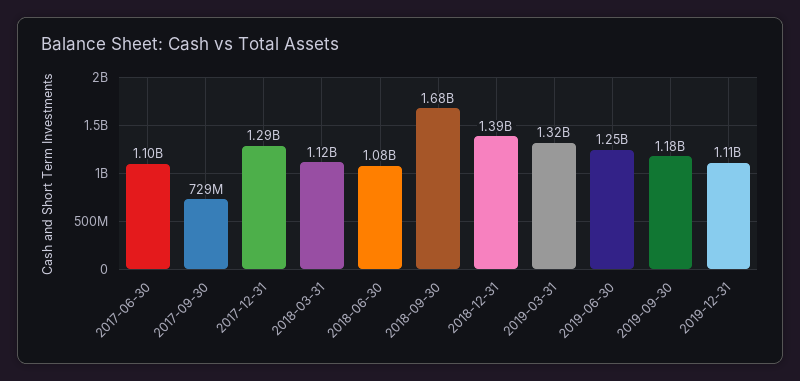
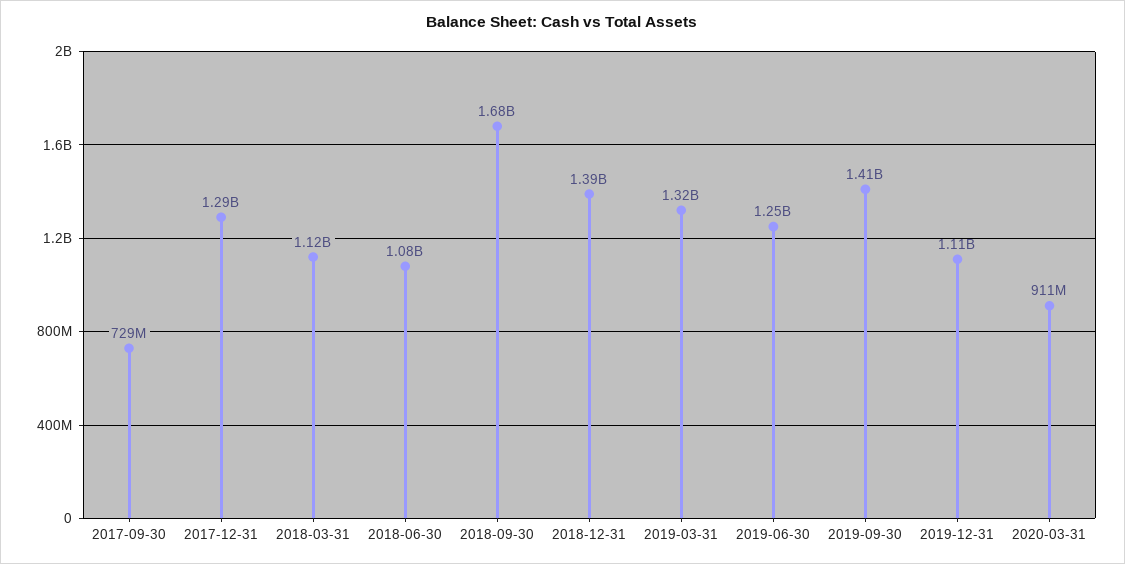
2017-06-30: 1100000000 -> none
2019-09-30: 1180000000 -> 1410000000
2020-03-31: none -> 911000000

